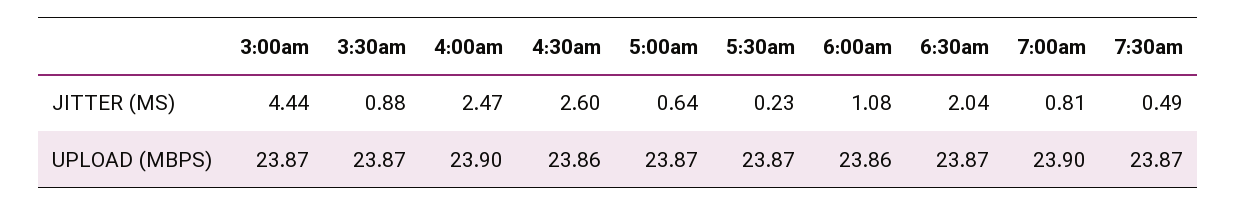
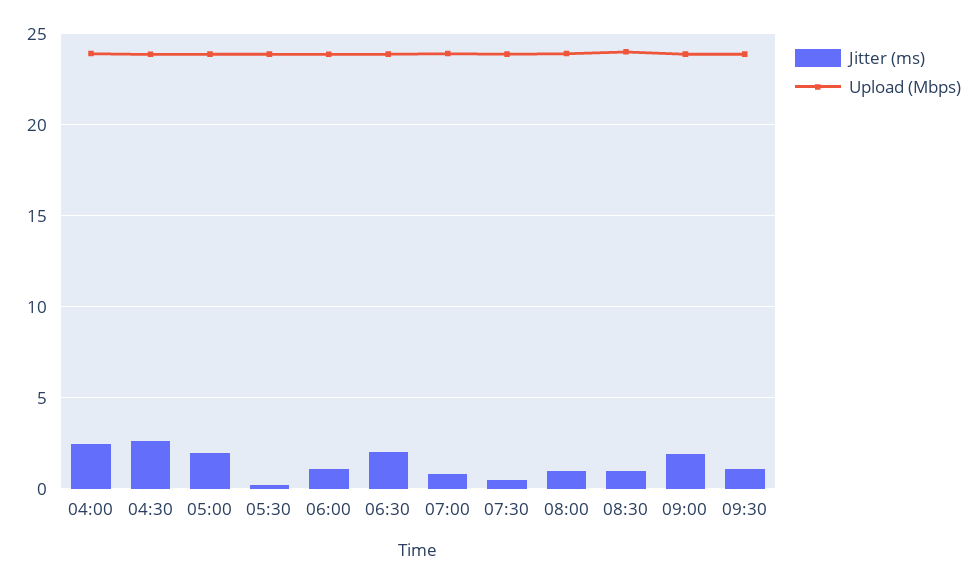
JITTER (MS), 3:00am: 4.44 -> none
JITTER (MS), 3:30am: 0.88 -> none
JITTER (MS), 5:00am: 0.64 -> 2
UPLOAD (MBPS), 3:00am: 23.87 -> none
UPLOAD (MBPS), 3:30am: 23.87 -> none
JITTER (MS), 08:00: none -> 1
UPLOAD (MBPS), 08:00: none -> 24
JITTER (MS), 08:30: none -> 1
UPLOAD (MBPS), 08:30: none -> 24
JITTER (MS), 09:00: none -> 2
UPLOAD (MBPS), 09:00: none -> 24
JITTER (MS), 09:30: none -> 1
UPLOAD (MBPS), 09:30: none -> 24

